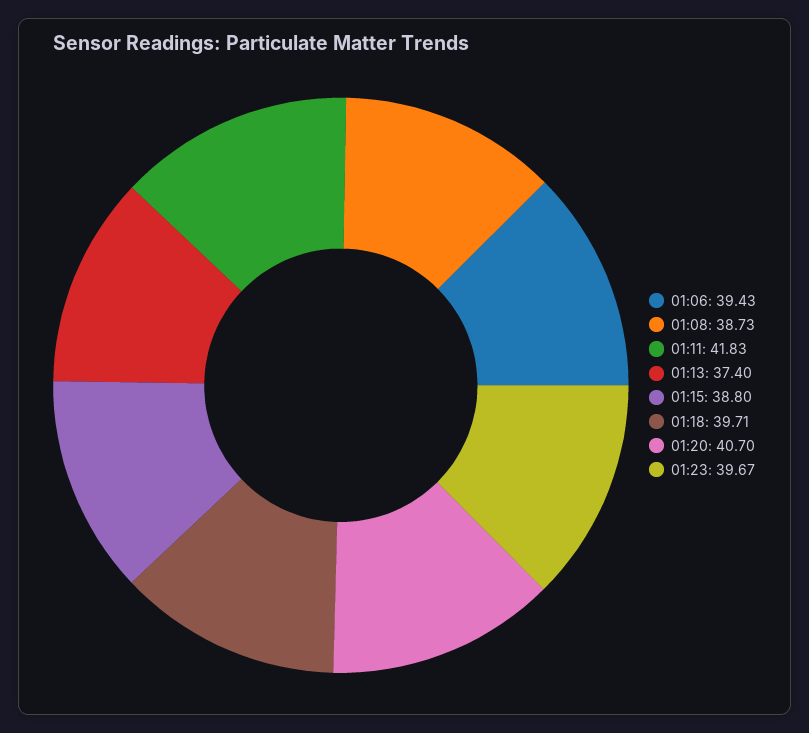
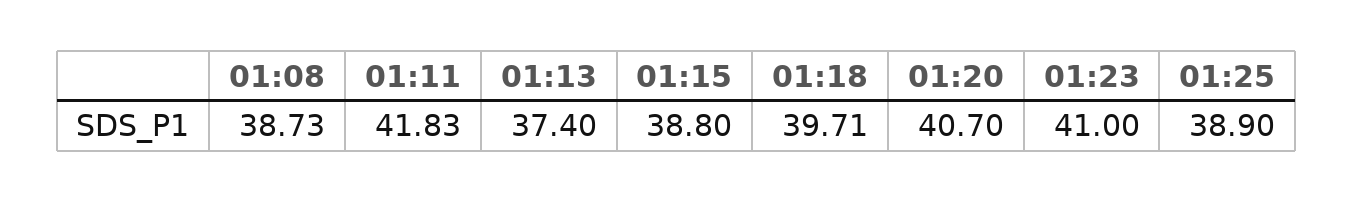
01:06: 39.43 -> none
01:23: 39.67 -> 41
01:25: none -> 38.9

